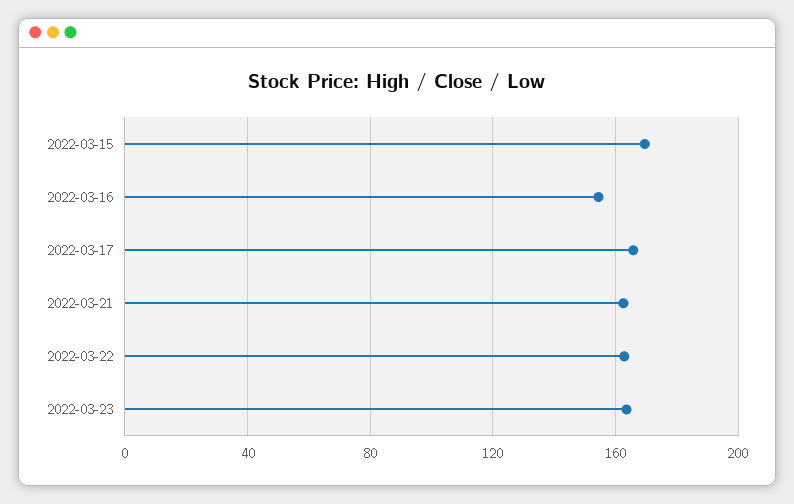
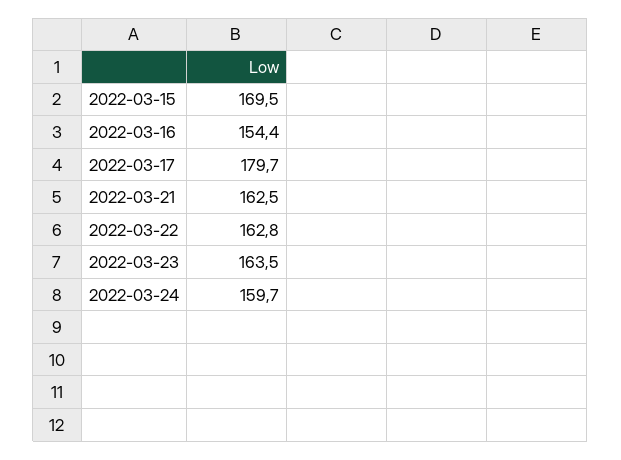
2022-03-17: 165 -> 179.7
2022-03-24: none -> 159.7

